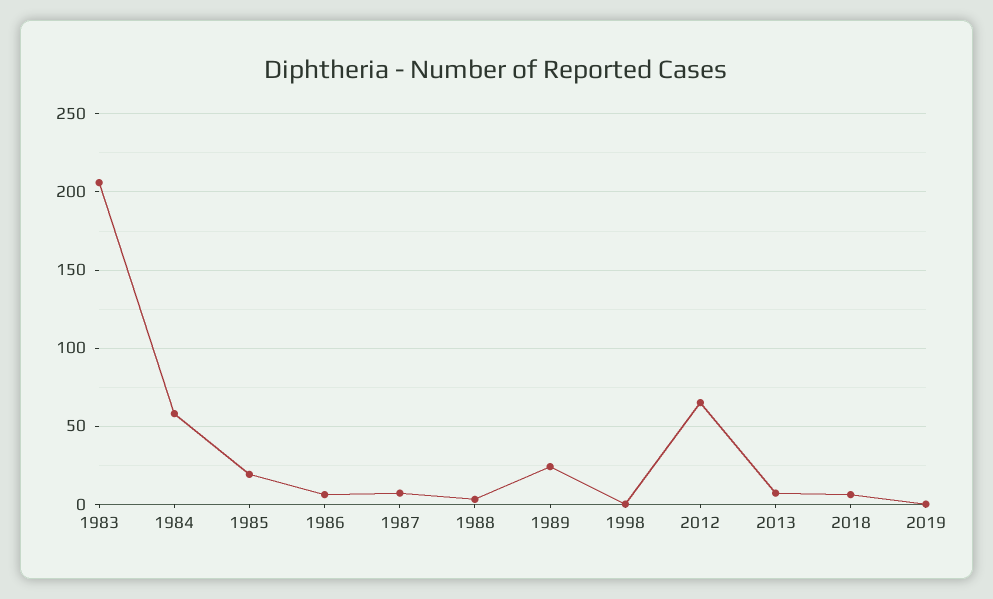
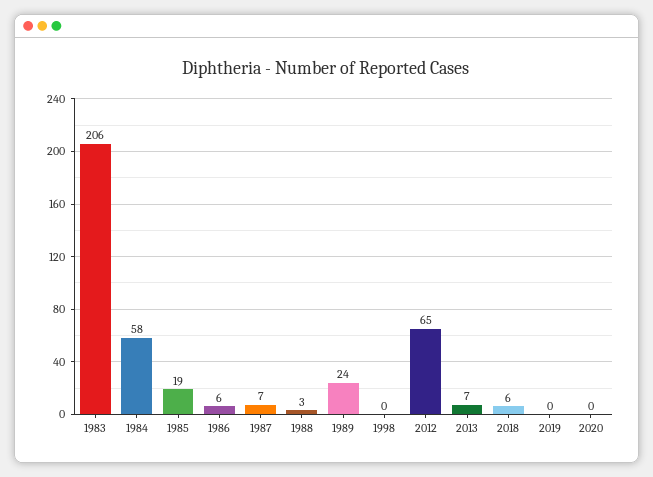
2020: none -> 0

